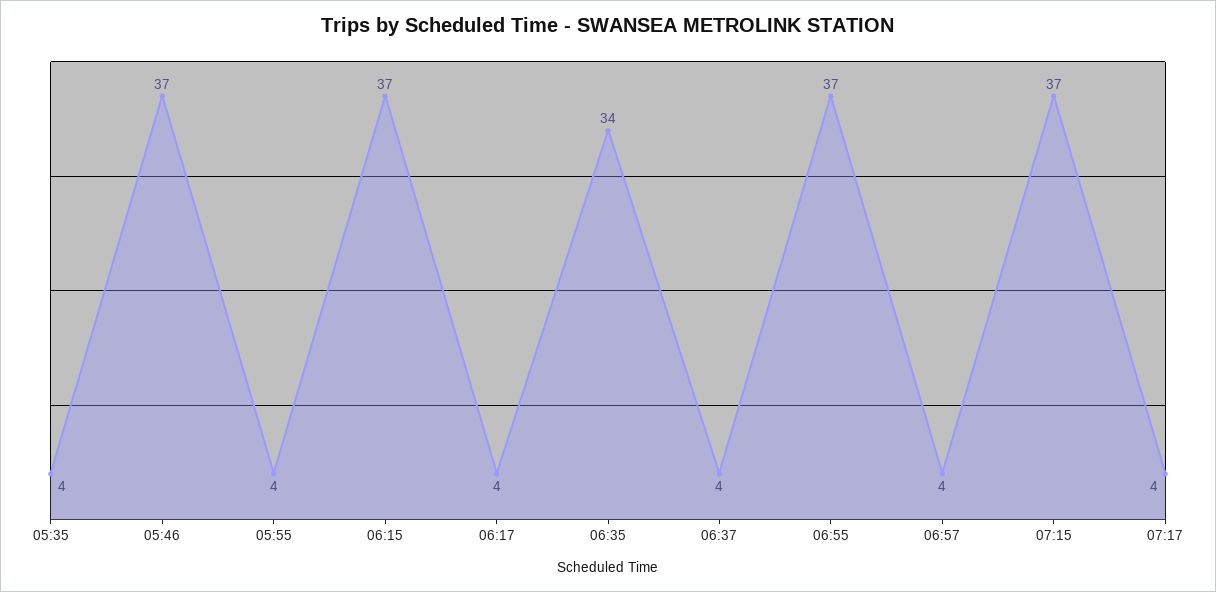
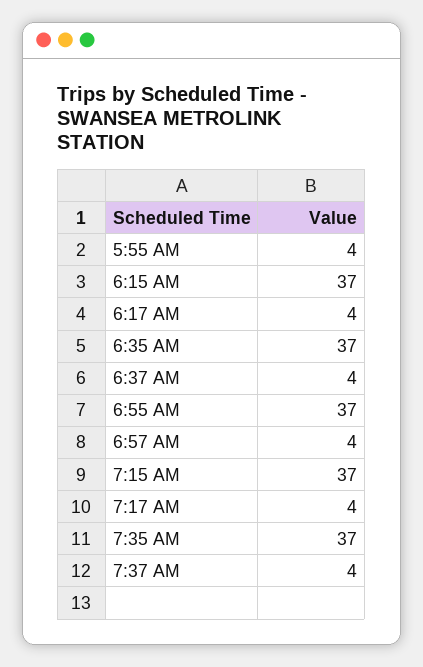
05:35: 4 -> none
05:46: 37 -> none
06:35: 34 -> 37
7:35 AM: none -> 37
7:37 AM: none -> 4

